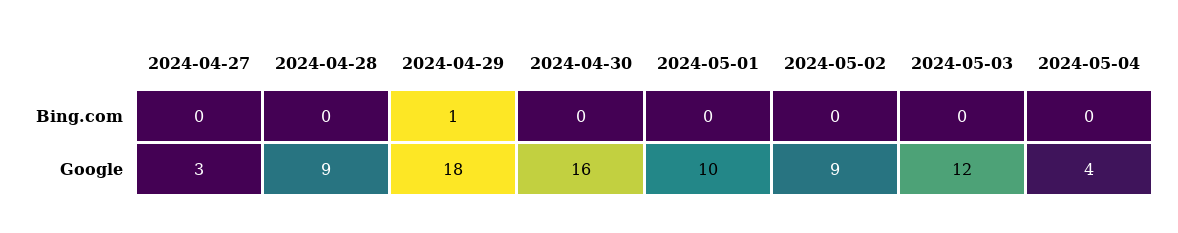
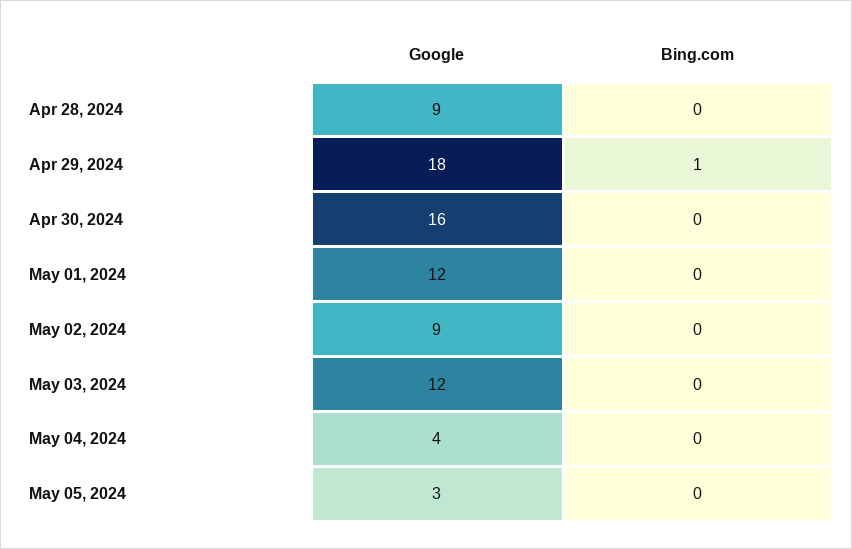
2024-04-27, Bing.com: 0 -> none
2024-04-27, Google: 3 -> none
2024-05-01, Google: 10 -> 12
May 05, 2024, Google: none -> 3
May 05, 2024, Bing.com: none -> 0

